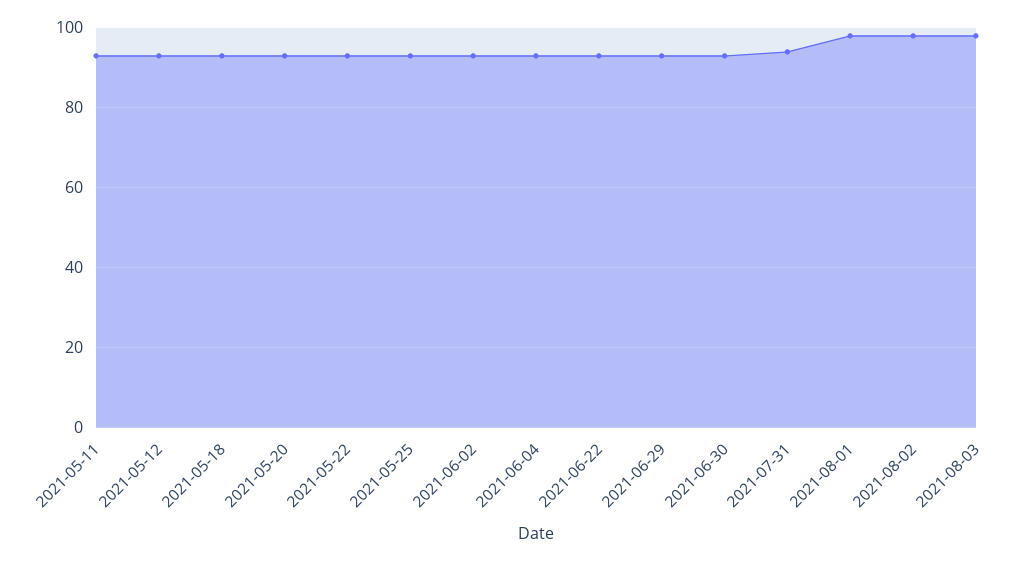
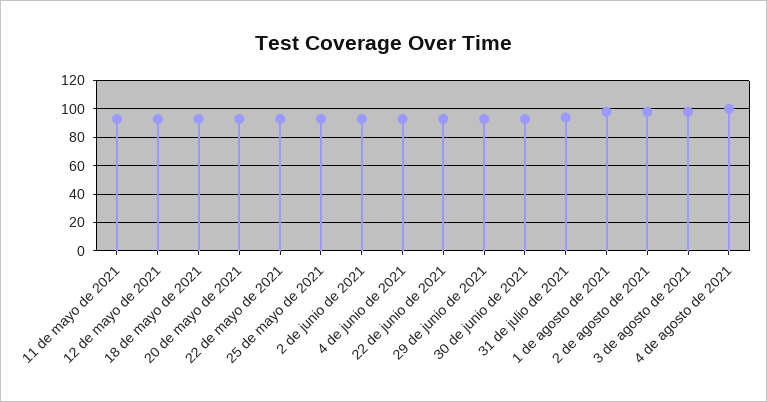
4 de agosto de 2021: none -> 100

